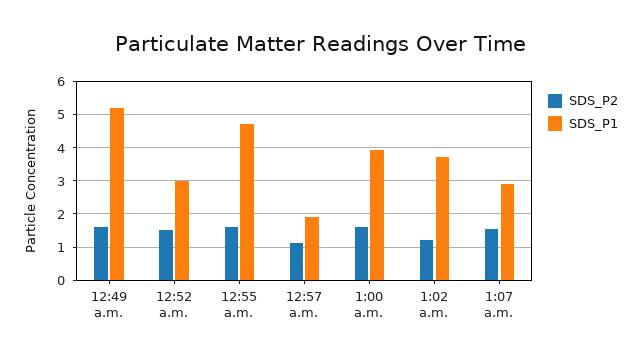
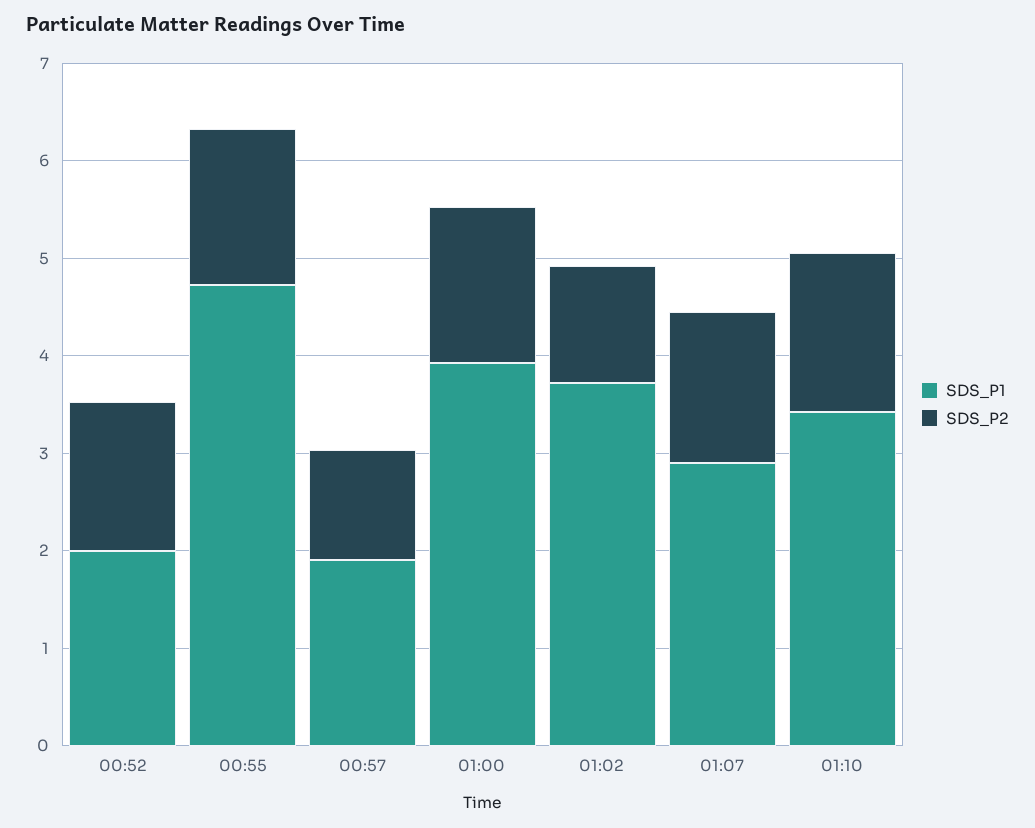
SDS_P2, 12:49 a.m.: 1.6 -> none
SDS_P1, 12:49 a.m.: 5.2 -> none
SDS_P1, 12:52 a.m.: 3 -> 2
SDS_P1, 01:10: none -> 3.4
SDS_P2, 01:10: none -> 1.6

